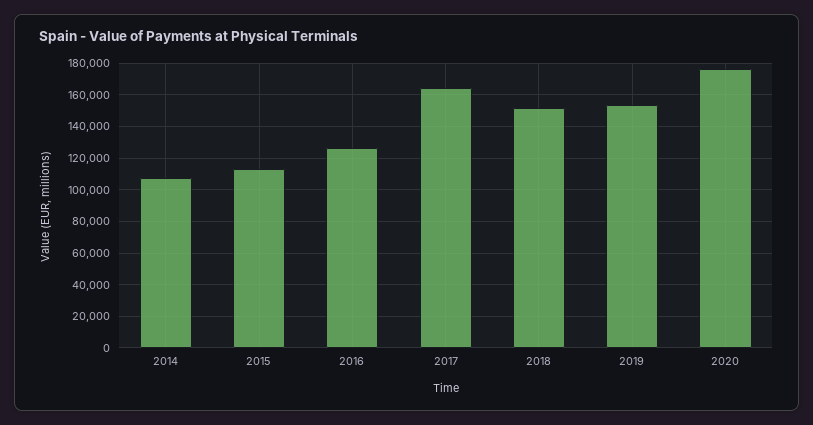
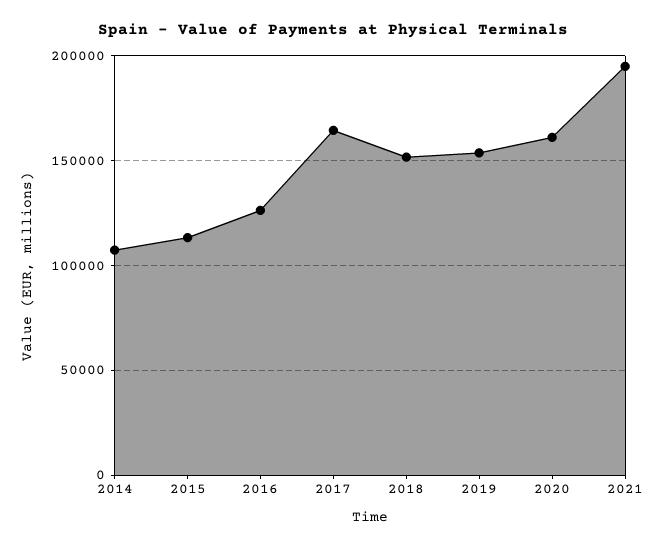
2020: 175000 -> 160000
2021: none -> 195000

